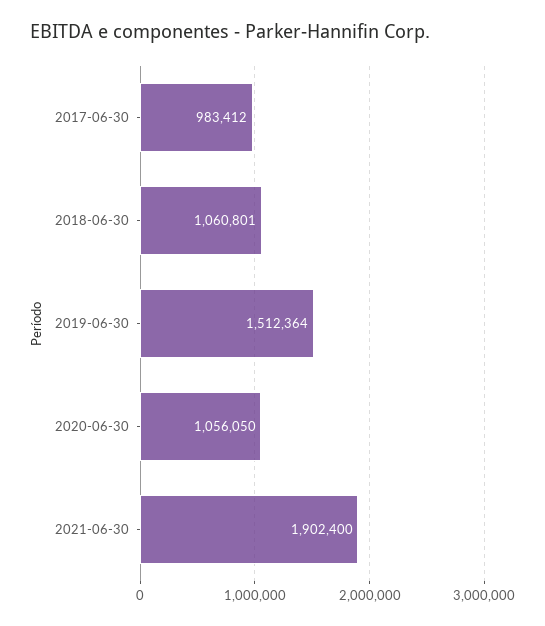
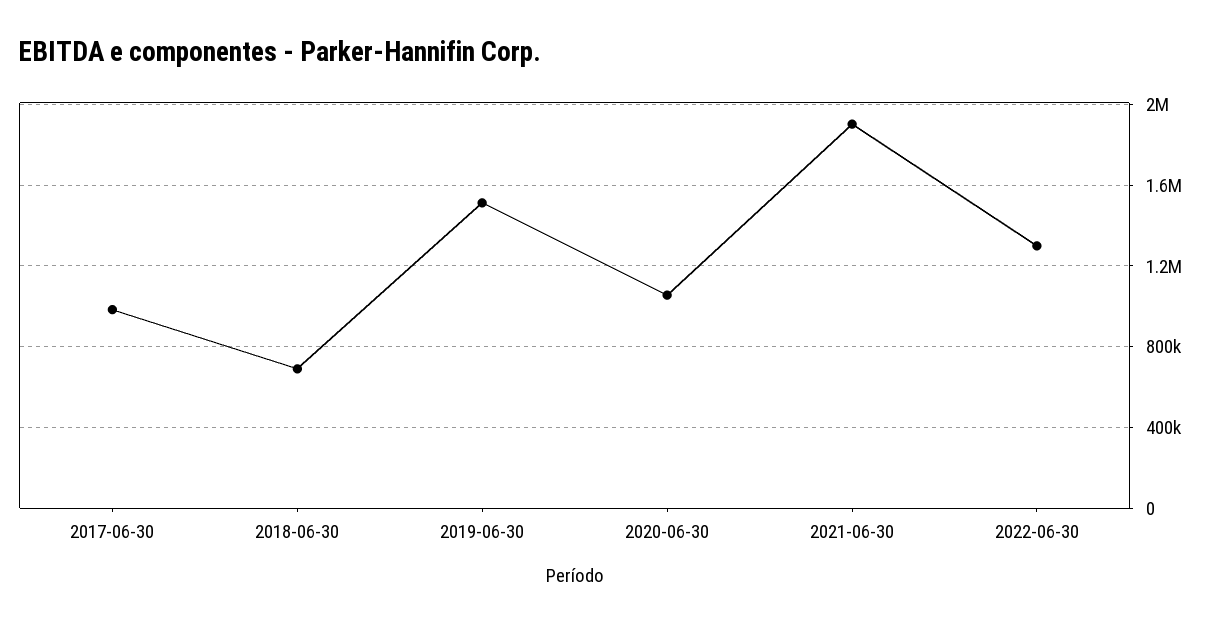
2018-06-30: 1060801 -> 700000
2022-06-30: none -> 1300000

